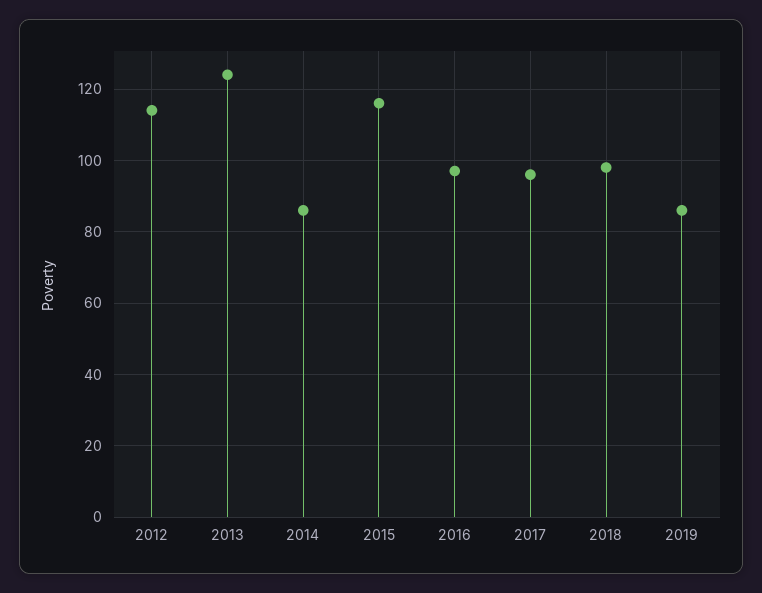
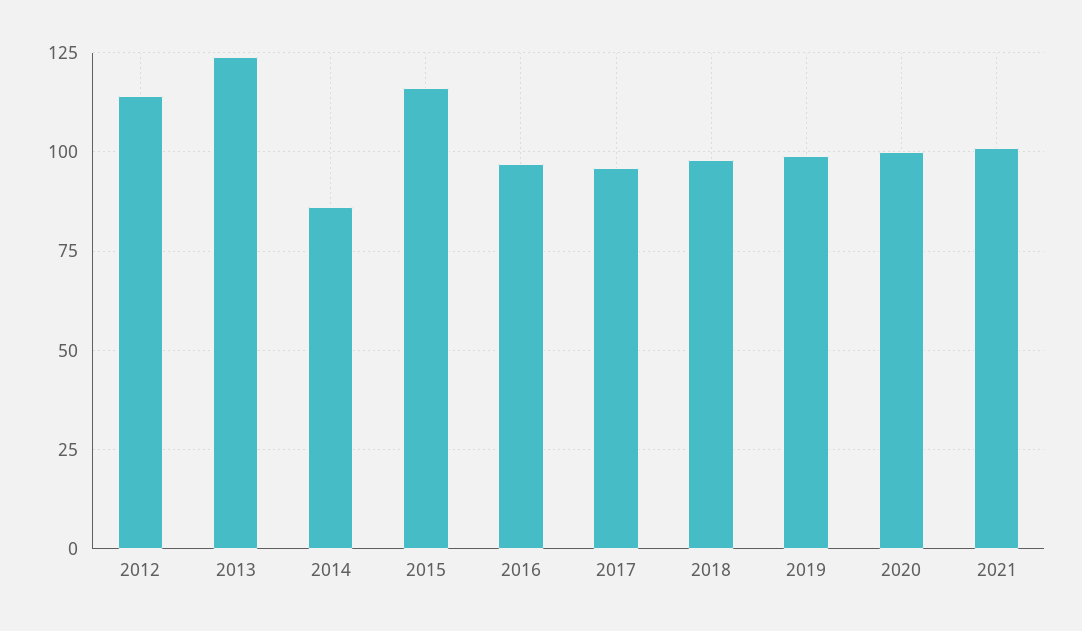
2019: 85 -> 100
2020: none -> 100
2021: none -> 100

